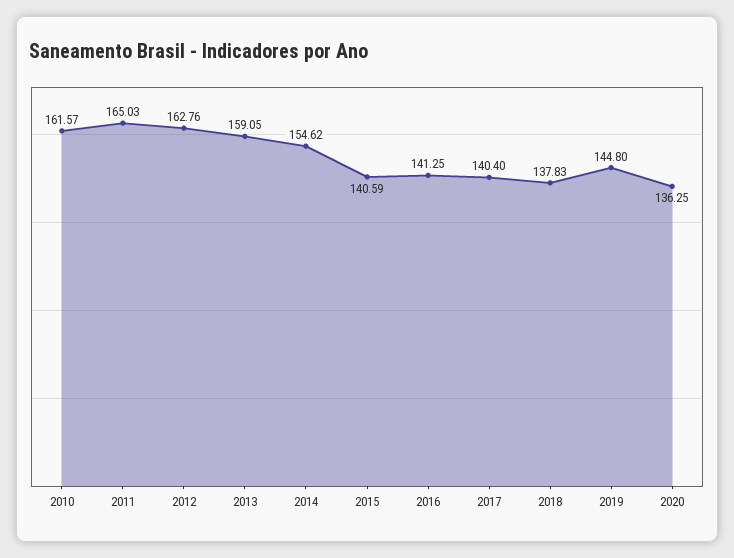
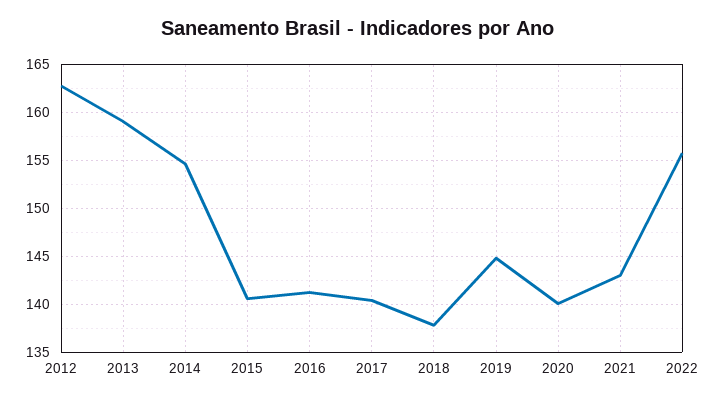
2010: 161.57 -> none
2011: 165.03 -> none
2020: 136.25 -> 140
2021: none -> 143
2022: none -> 156

